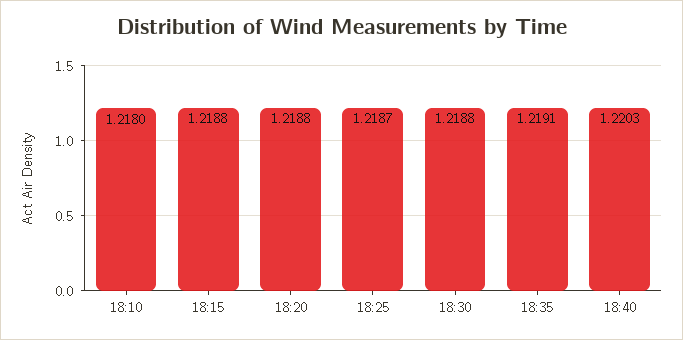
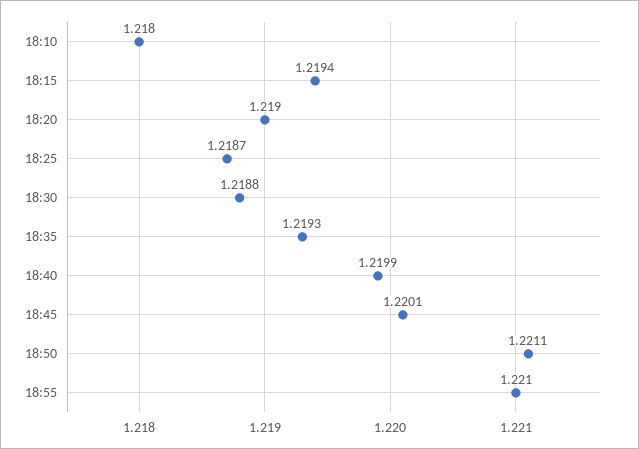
18:15: 1.2188 -> 1.2194
18:20: 1.2188 -> 1.219
18:35: 1.2191 -> 1.2193
18:40: 1.2203 -> 1.2199
18:45: none -> 1.2201
18:50: none -> 1.2211
18:55: none -> 1.221

